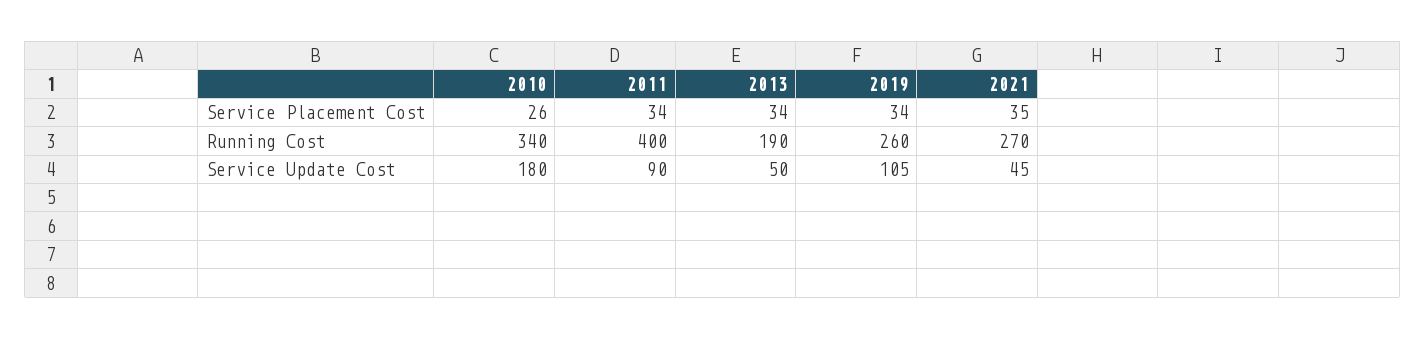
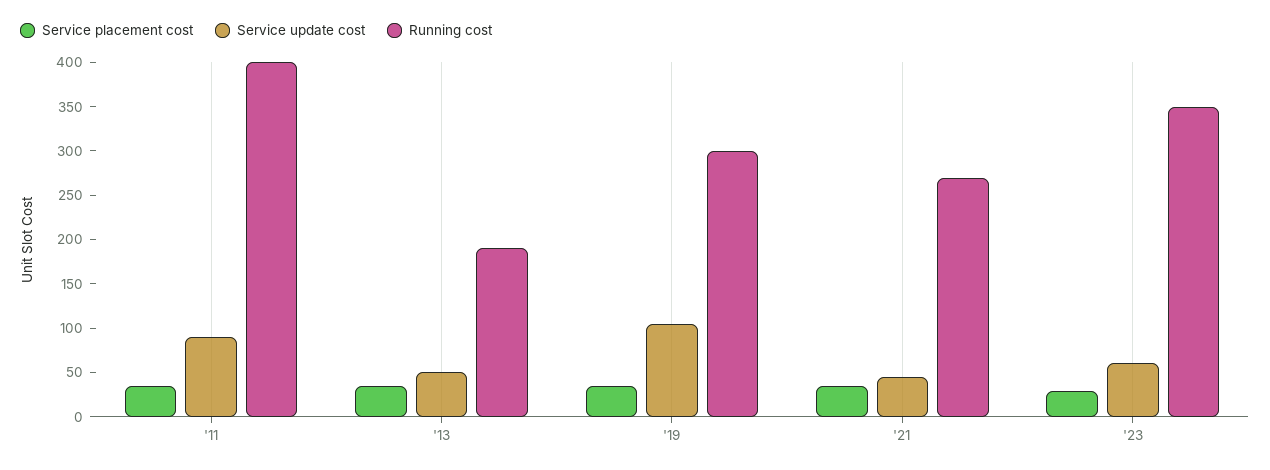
Service Placement Cost, 2010: 26 -> none
Running Cost, 2010: 340 -> none
Running Cost, 2019: 260 -> 300
Service Update Cost, 2010: 180 -> none
Service Placement Cost, '23: none -> 30
Service Update Cost, '23: none -> 60
Running Cost, '23: none -> 350

